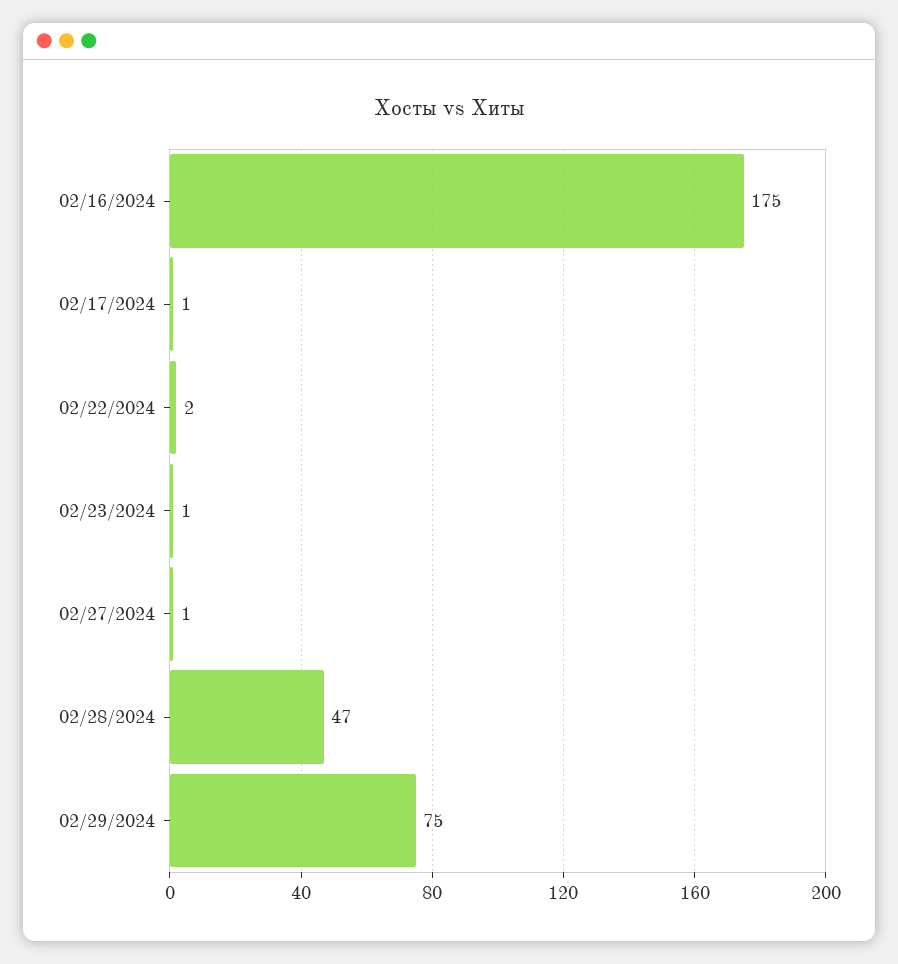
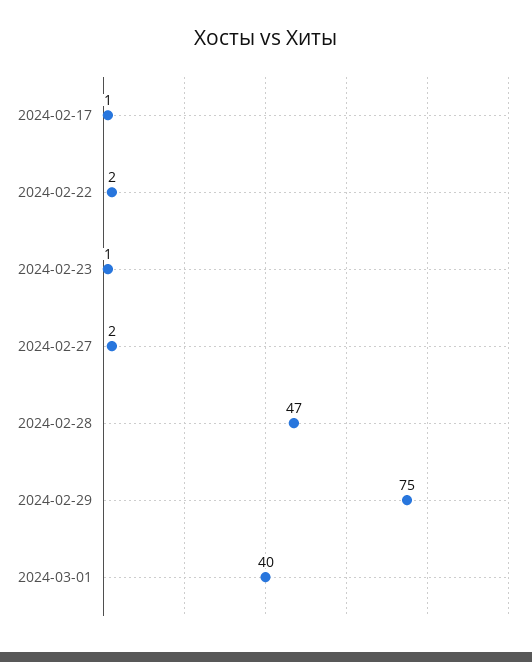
02/16/2024: 175 -> none
02/27/2024: 1 -> 2
2024-03-01: none -> 40

